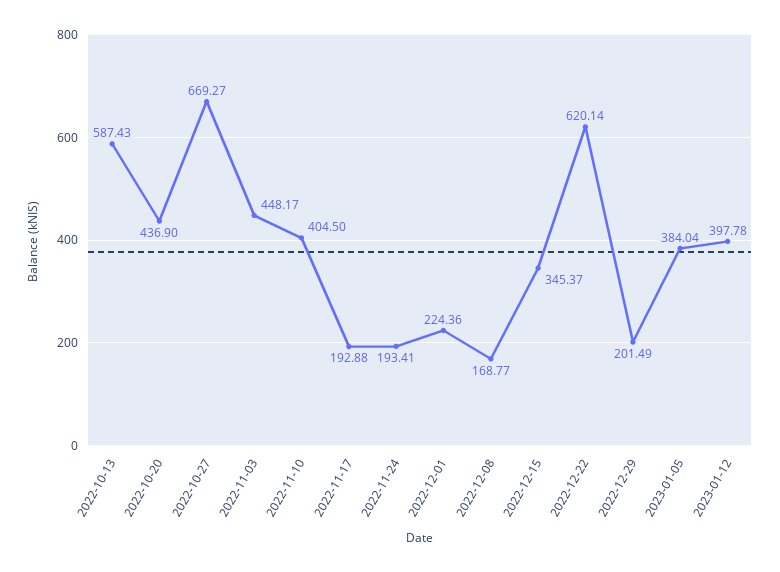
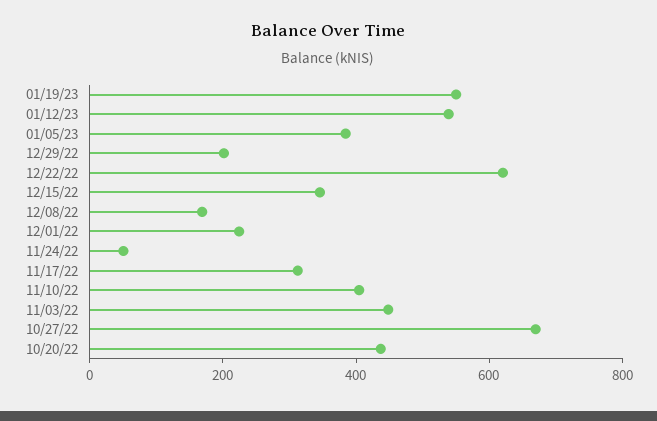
2022-10-13: 587.43 -> none
2022-11-17: 192.88 -> 300
2022-11-24: 193.41 -> 50
2023-01-12: 397.78 -> 550
01/19/23: none -> 550

